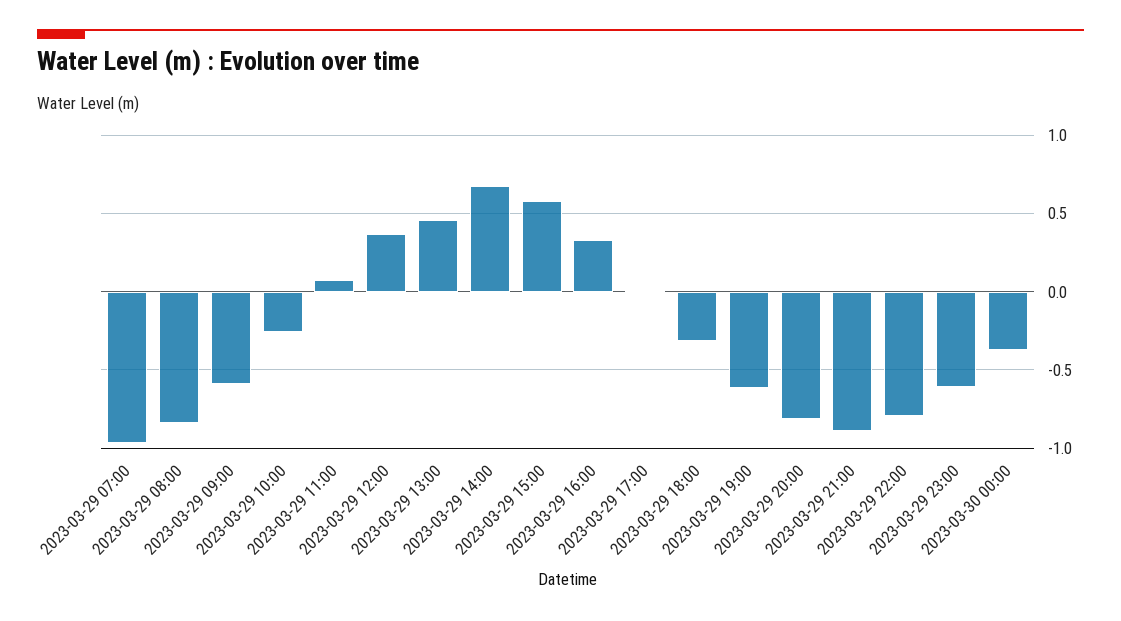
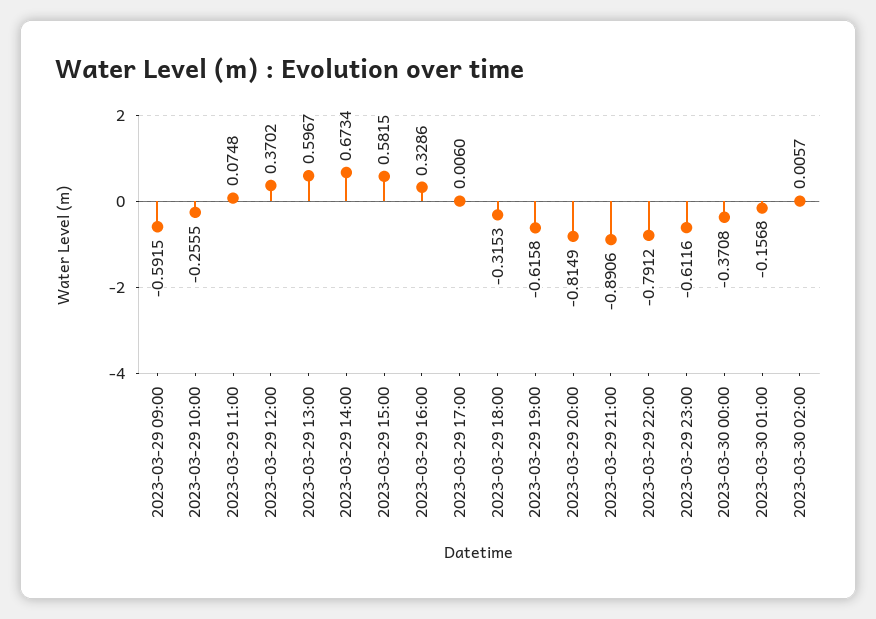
2023-03-29 07:00: -0.95 -> none
2023-03-29 08:00: -0.85 -> none
2023-03-29 13:00: 0.45 -> 0.5967
2023-03-30 01:00: none -> -0.1568
2023-03-30 02:00: none -> 0.0057

